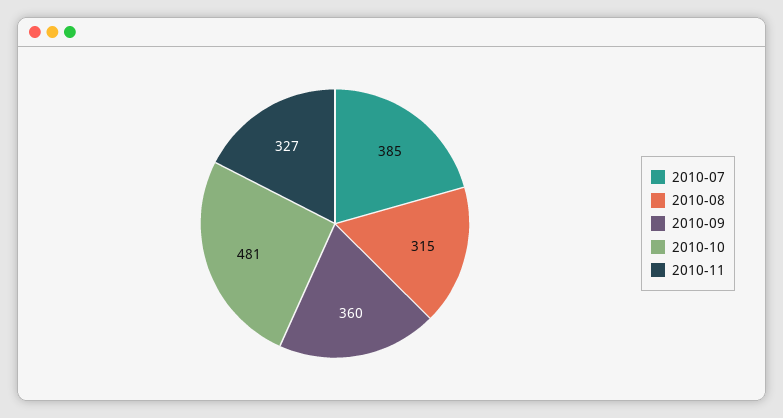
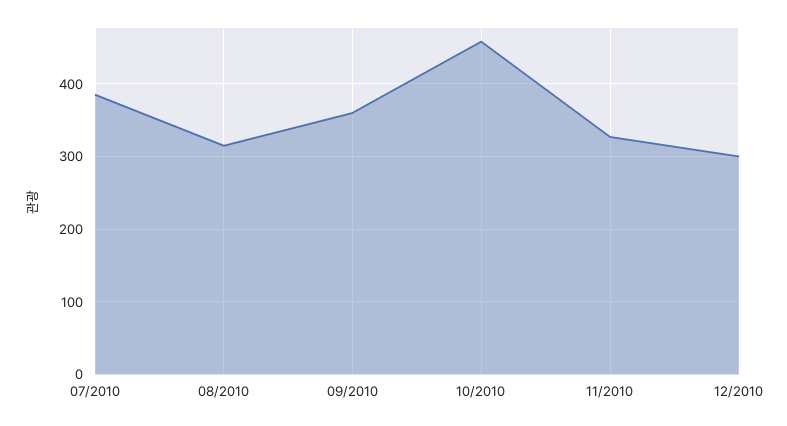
2010-10: 481 -> 460
12/2010: none -> 300

